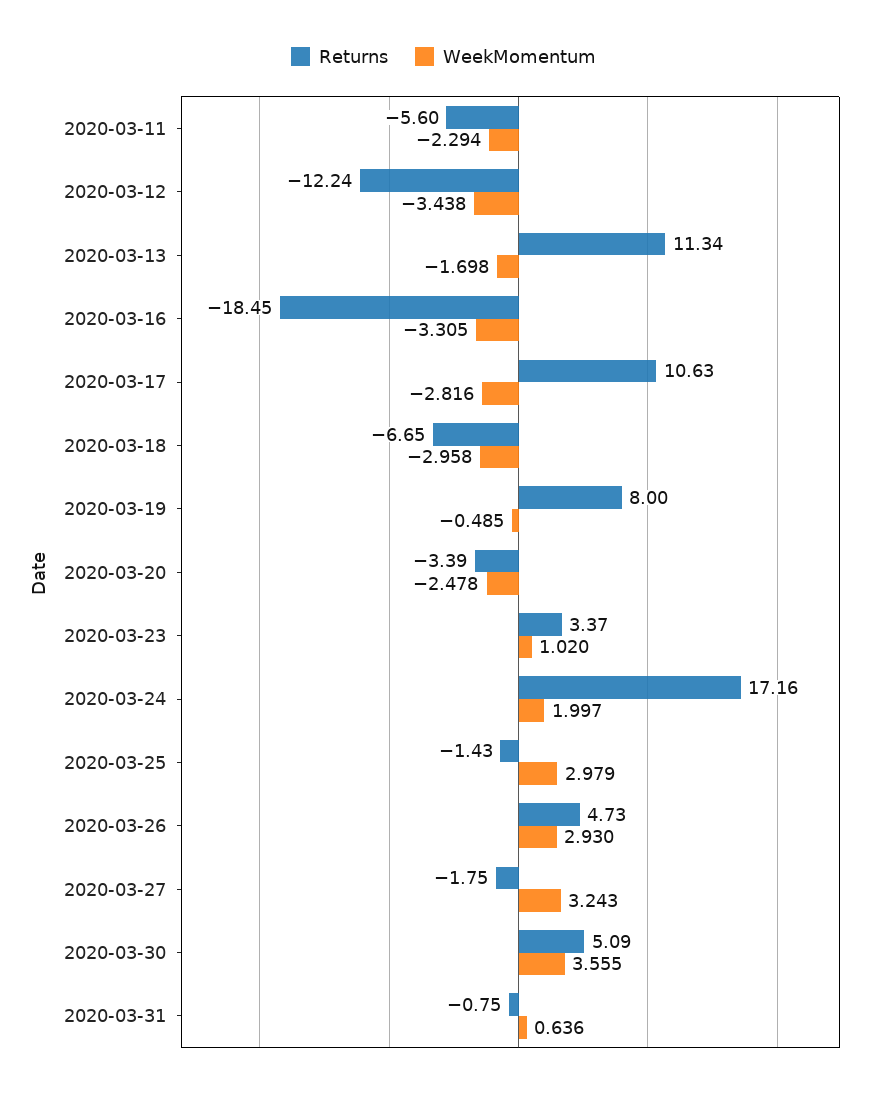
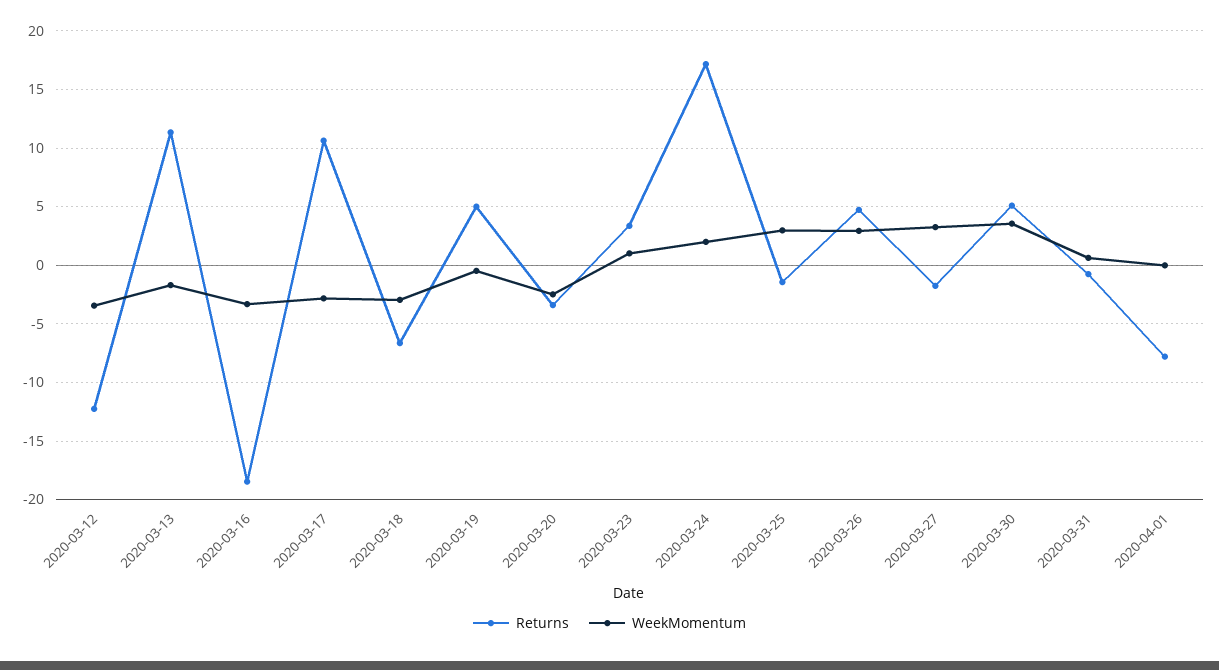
Returns, 2020-03-11: -5.6 -> none
WeekMomentum, 2020-03-11: -2.294 -> none
Returns, 2020-03-19: 8 -> 5
Returns, 2020-04-01: none -> -8
WeekMomentum, 2020-04-01: none -> 0

